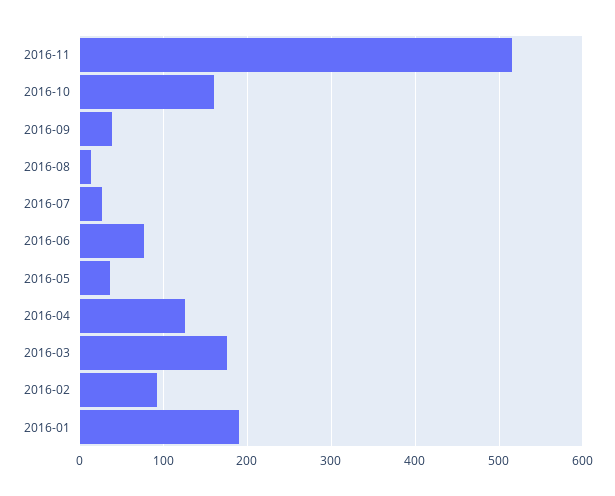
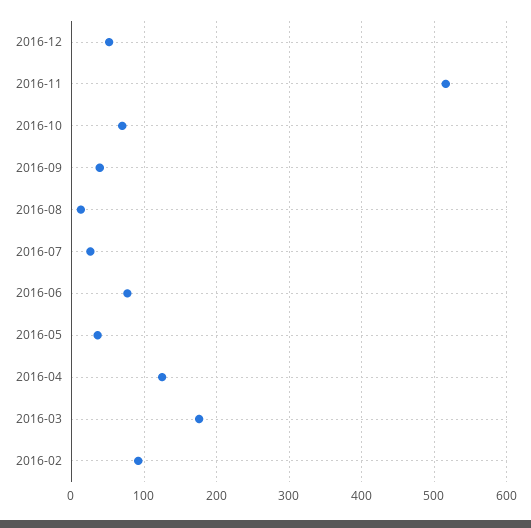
2016-10: 160 -> 70
2016-01: 190 -> none
2016-12: none -> 50

